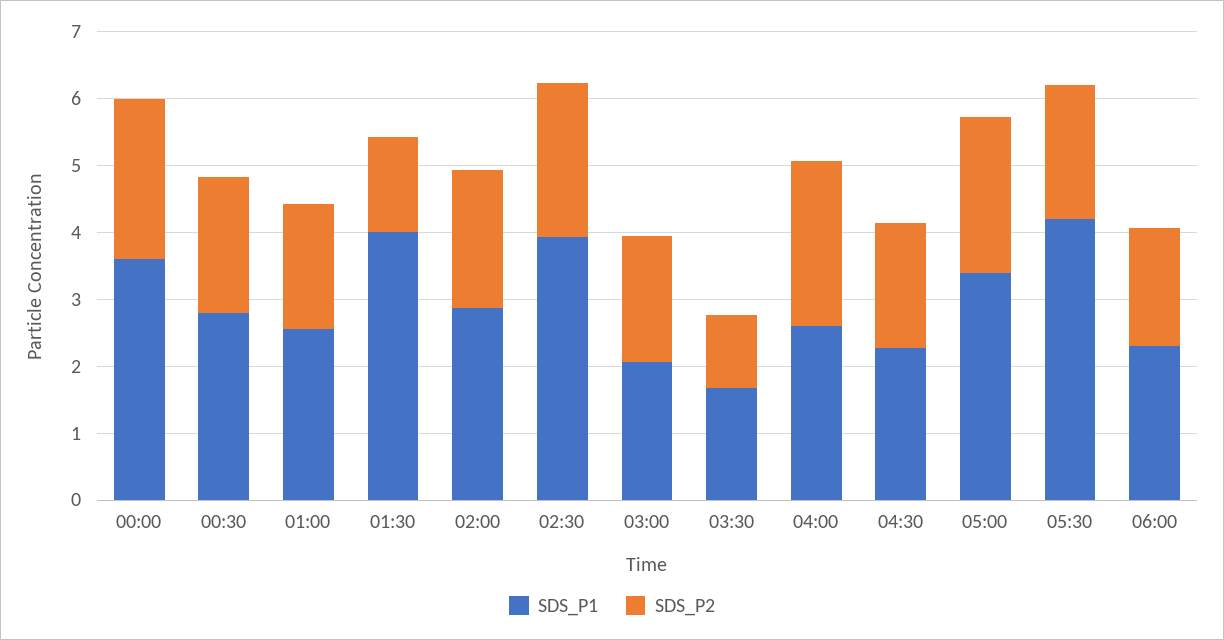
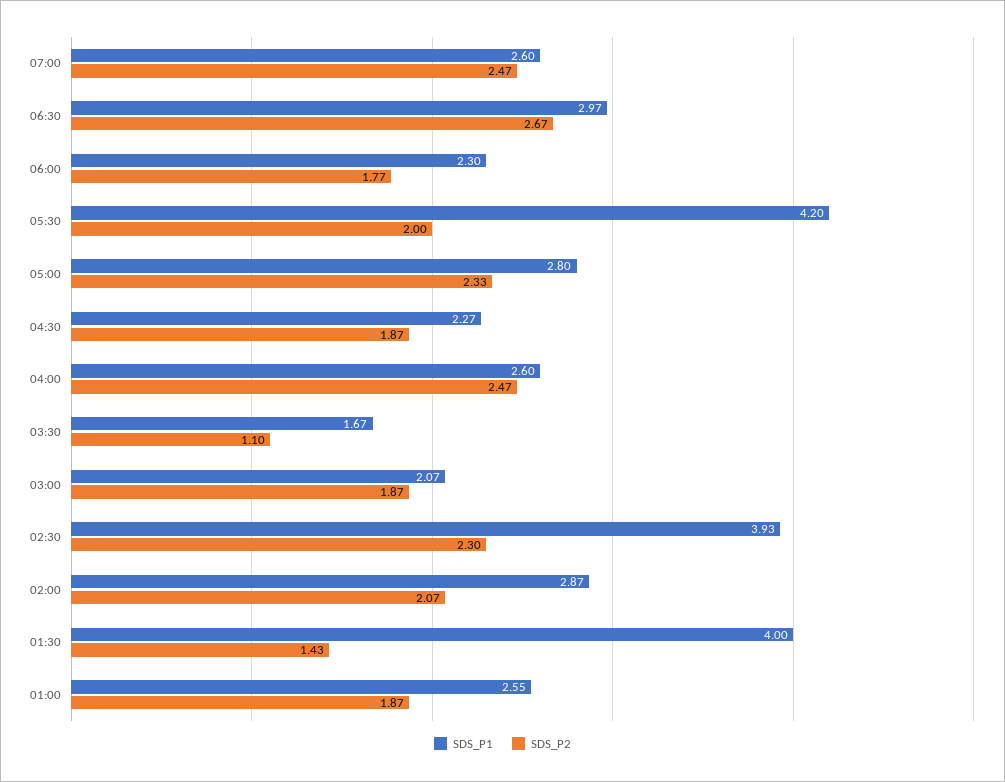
SDS_P1, 00:00: 3.6 -> none
SDS_P2, 00:00: 2.4 -> none
SDS_P1, 00:30: 2.8 -> none
SDS_P2, 00:30: 2 -> none
SDS_P1, 05:00: 3.4 -> 2.8
SDS_P1, 07:00: none -> 2.6
SDS_P2, 07:00: none -> 2.47
SDS_P1, 06:30: none -> 2.97
SDS_P2, 06:30: none -> 2.67

